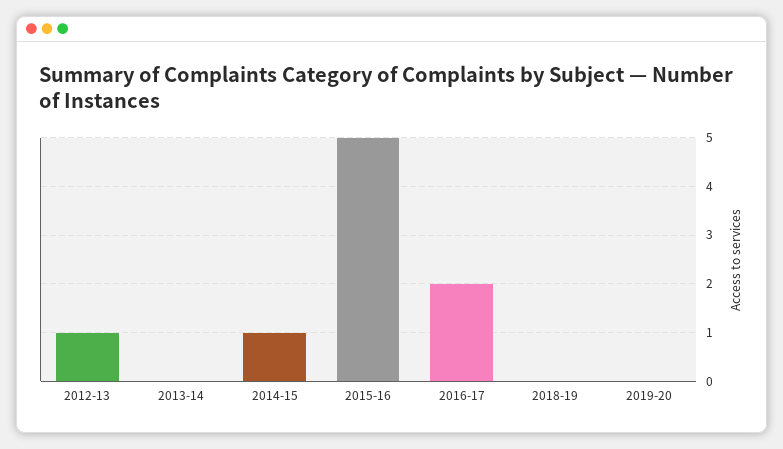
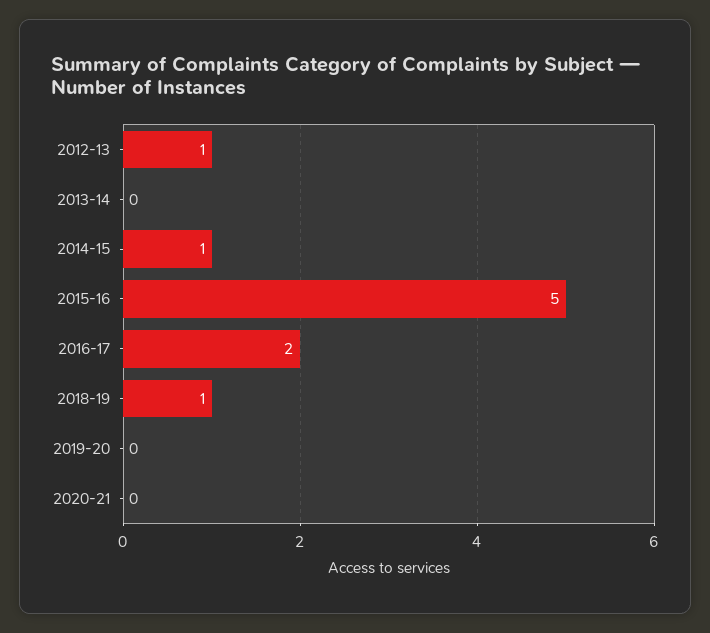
2018-19: 0 -> 1
2020-21: none -> 0

